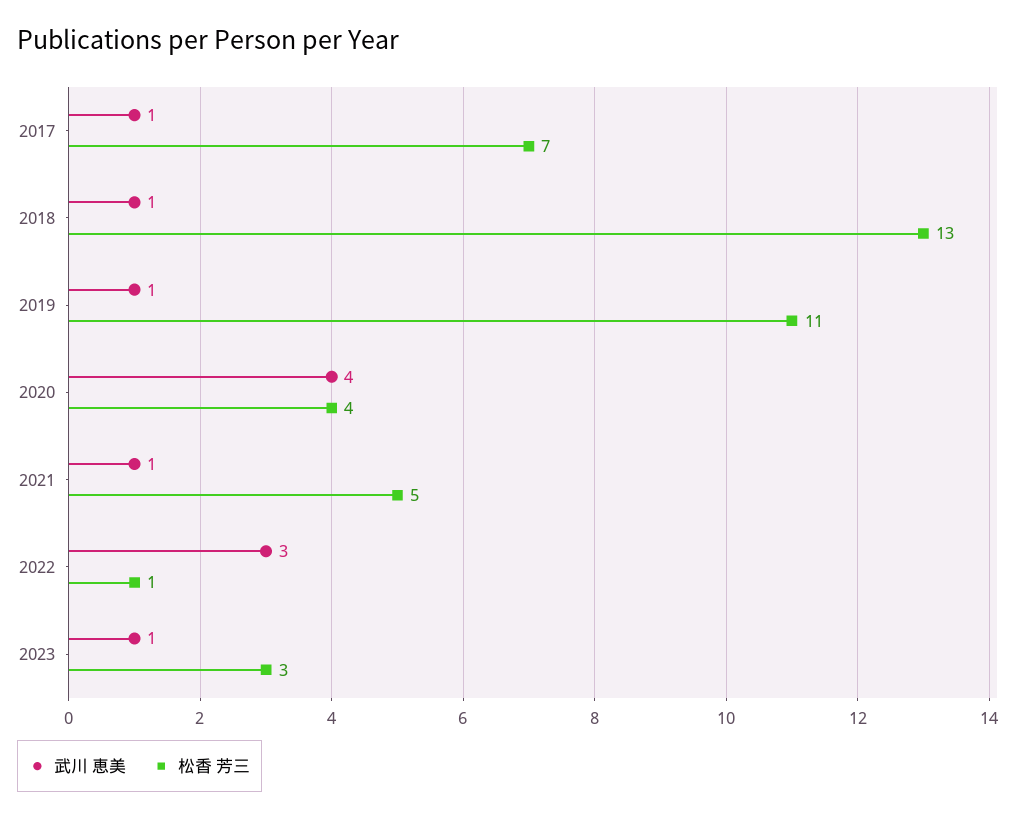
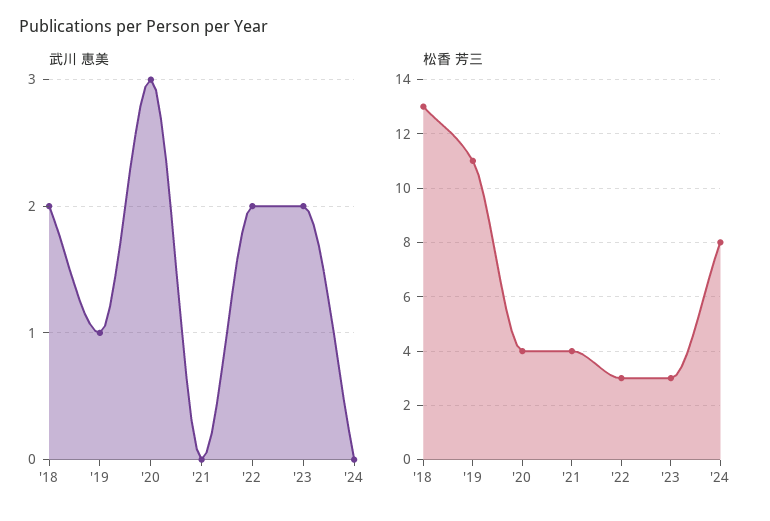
武川 恵美, 2017: 1 -> none
松香 芳三, 2017: 7 -> none
武川 恵美, 2018: 1 -> 2
武川 恵美, 2020: 4 -> 3
武川 恵美, 2021: 1 -> 0
松香 芳三, 2021: 5 -> 4
武川 恵美, 2022: 3 -> 2
松香 芳三, 2022: 1 -> 3
武川 恵美, 2023: 1 -> 2
武川 恵美, '24: none -> 0
松香 芳三, '24: none -> 8

